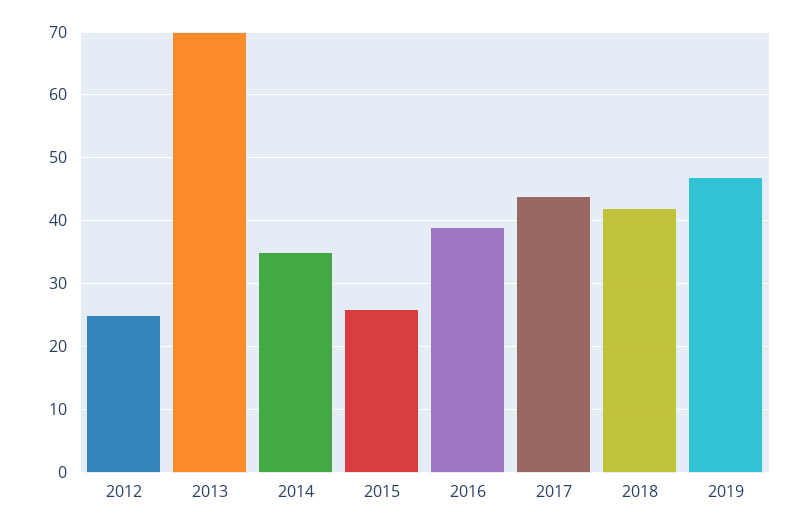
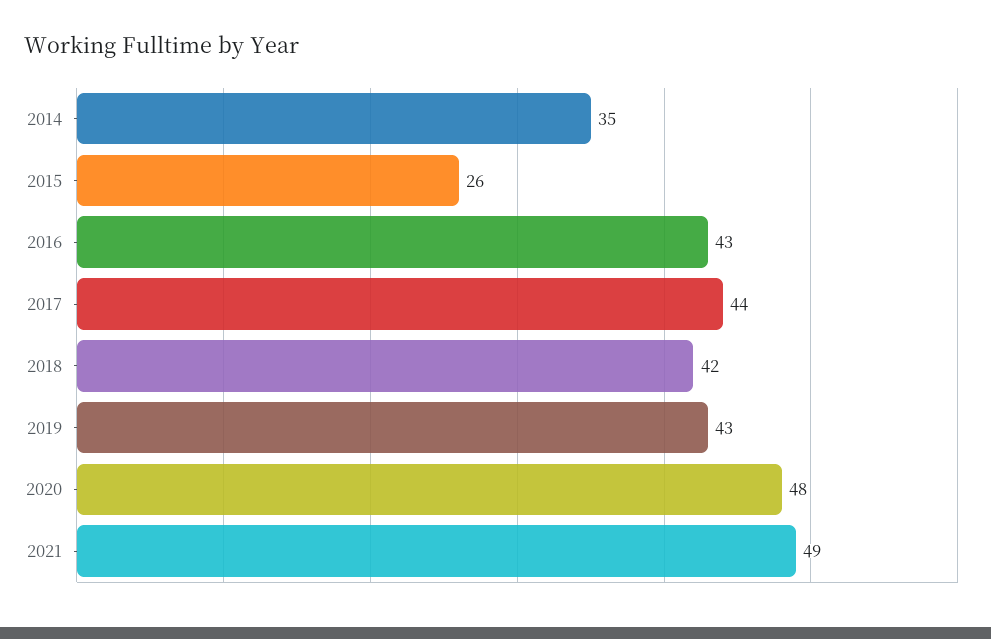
2012: 25 -> none
2013: 70 -> none
2016: 39 -> 43
2019: 47 -> 43
2020: none -> 48
2021: none -> 49

